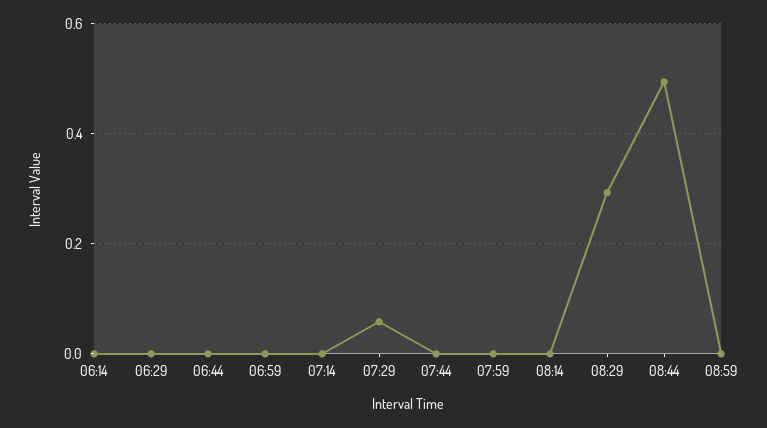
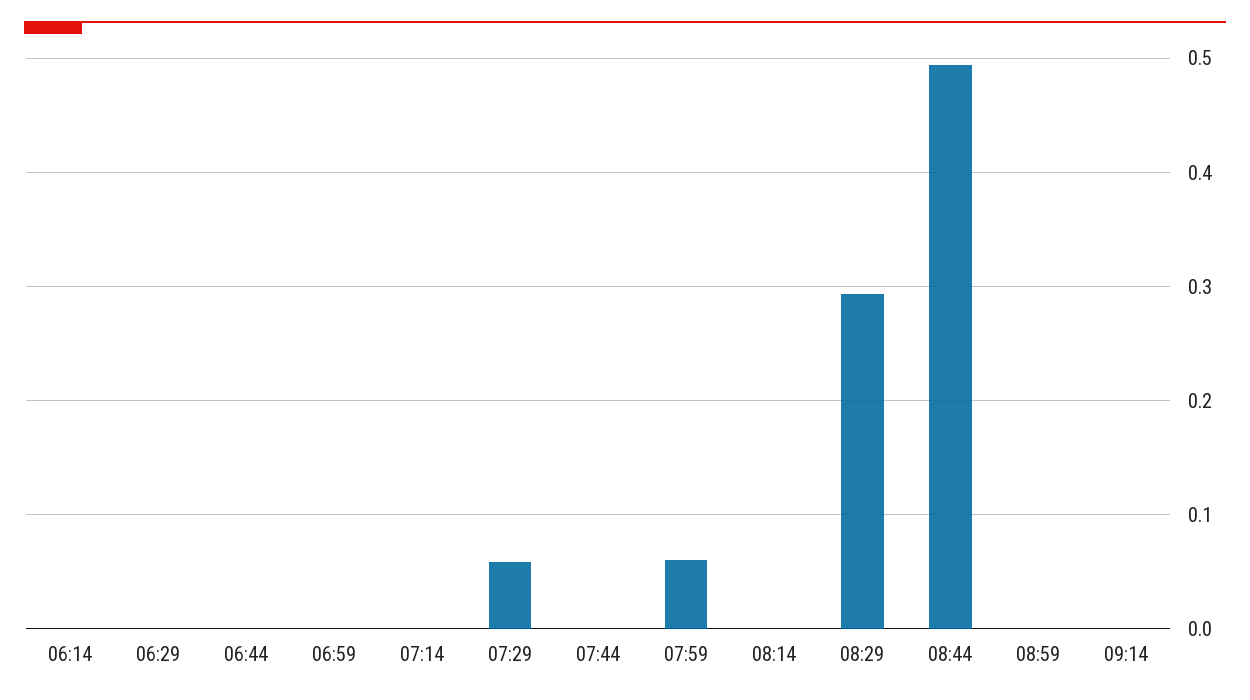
07:59: 0 -> 0.06
09:14: none -> 0

